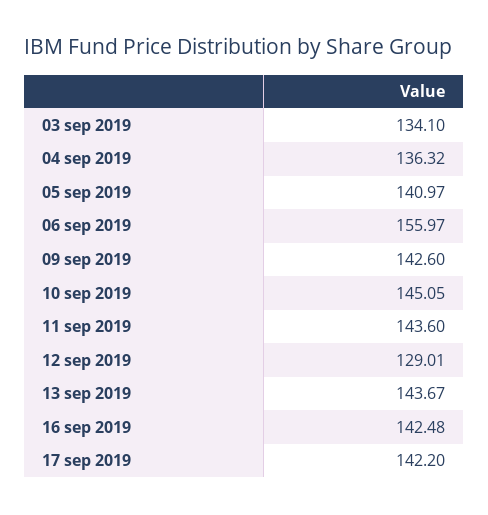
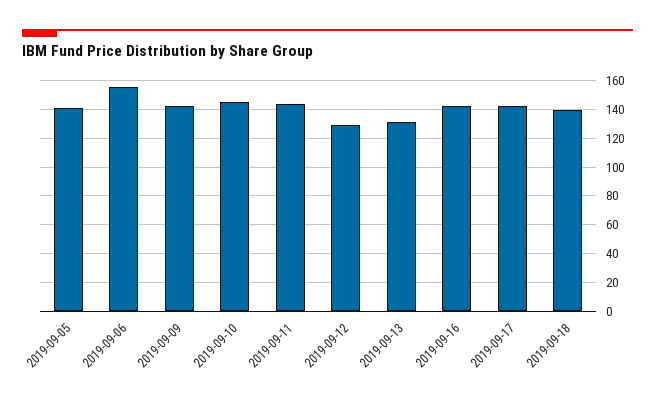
03 sep 2019: 134.1 -> none
04 sep 2019: 136.32 -> none
13 sep 2019: 143.67 -> 130
2019-09-18: none -> 140

